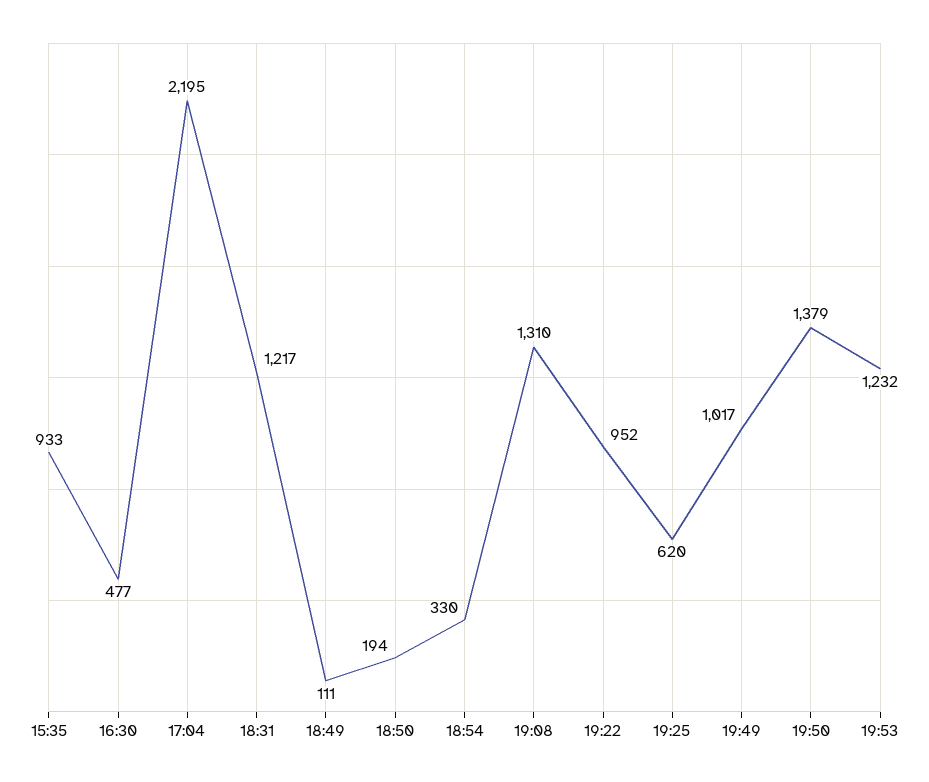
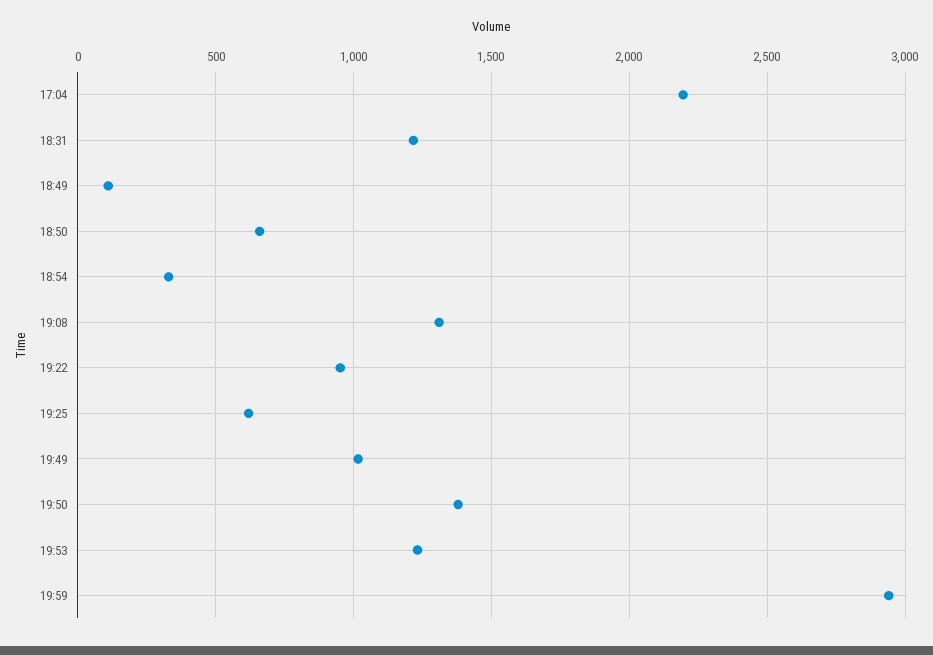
15:35: 933 -> none
16:30: 477 -> none
18:50: 194 -> 650
19:59: none -> 2950

